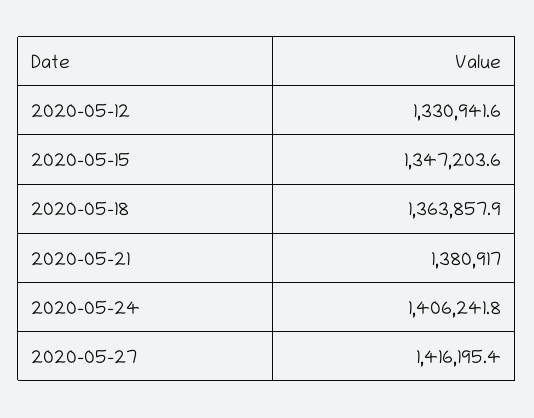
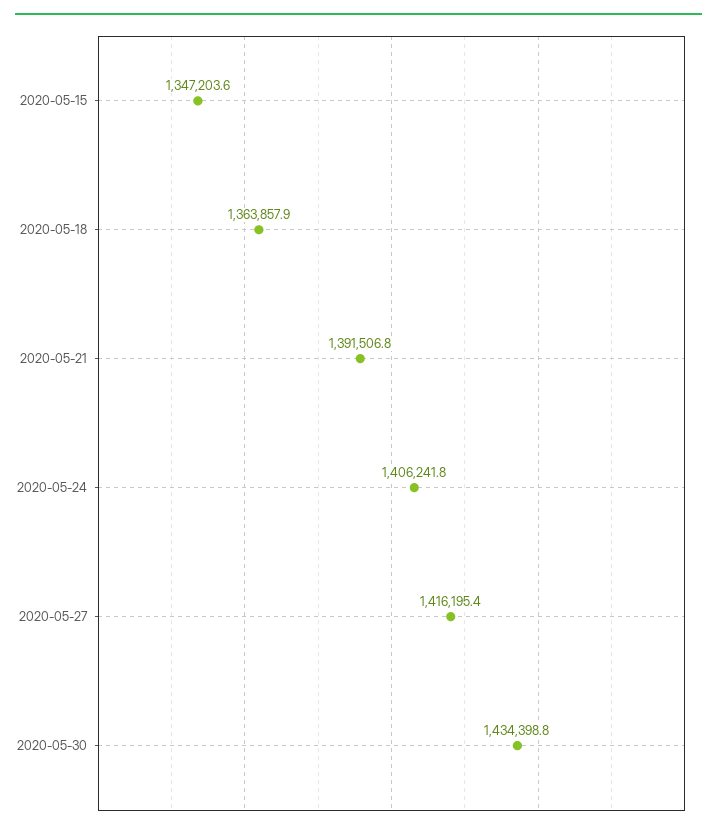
2020-05-12: 1330941.6 -> none
2020-05-21: 1380917 -> 1391506.8
2020-05-30: none -> 1434398.8

